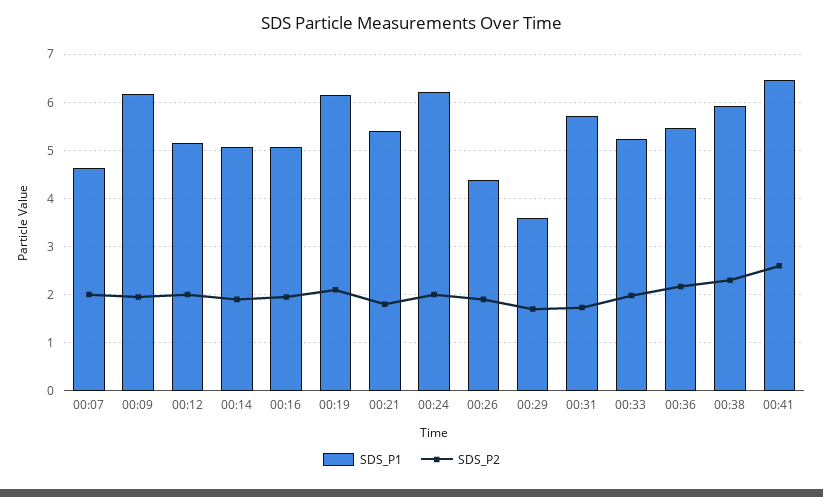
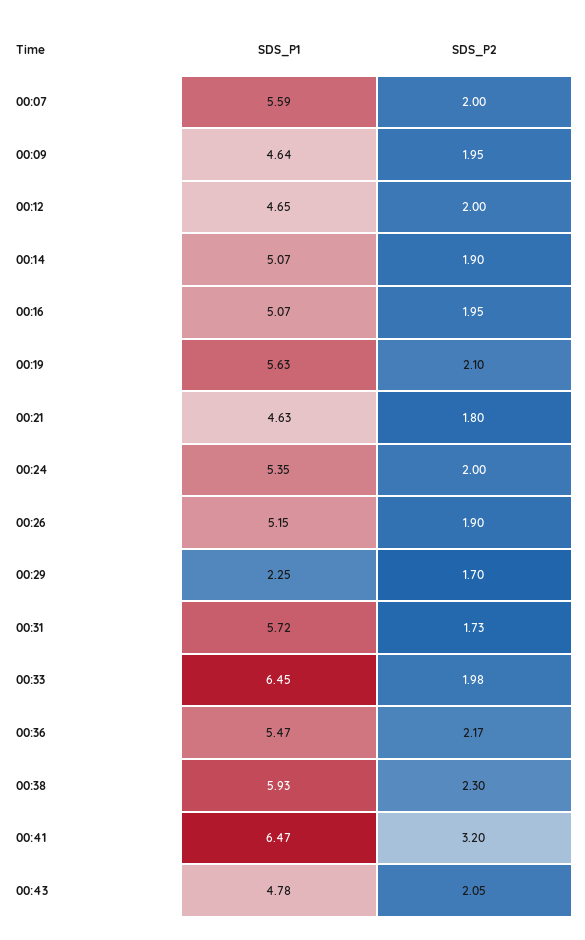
SDS_P1, 00:07: 4.6 -> 5.59
SDS_P1, 00:09: 6.2 -> 4.64
SDS_P1, 00:12: 5.2 -> 4.65
SDS_P1, 00:19: 6.2 -> 5.63
SDS_P1, 00:21: 5.4 -> 4.63
SDS_P1, 00:24: 6.2 -> 5.35
SDS_P1, 00:26: 4.4 -> 5.15
SDS_P1, 00:29: 3.6 -> 2.25
SDS_P1, 00:33: 5.2 -> 6.45
SDS_P2, 00:41: 2.6 -> 3.2
SDS_P1, 00:43: none -> 4.78
SDS_P2, 00:43: none -> 2.05

